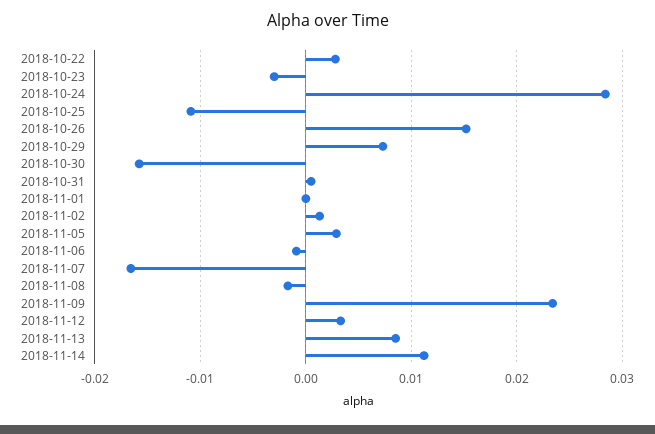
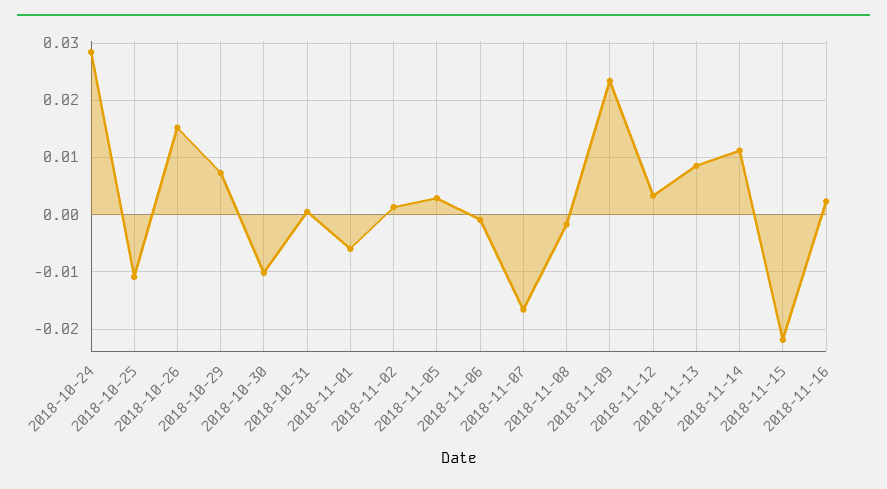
2018-10-22: 0.003 -> none
2018-10-23: -0.003 -> none
2018-10-30: -0.016 -> -0.01
2018-11-01: 0 -> -0.006
2018-11-15: none -> -0.022
2018-11-16: none -> 0.002

